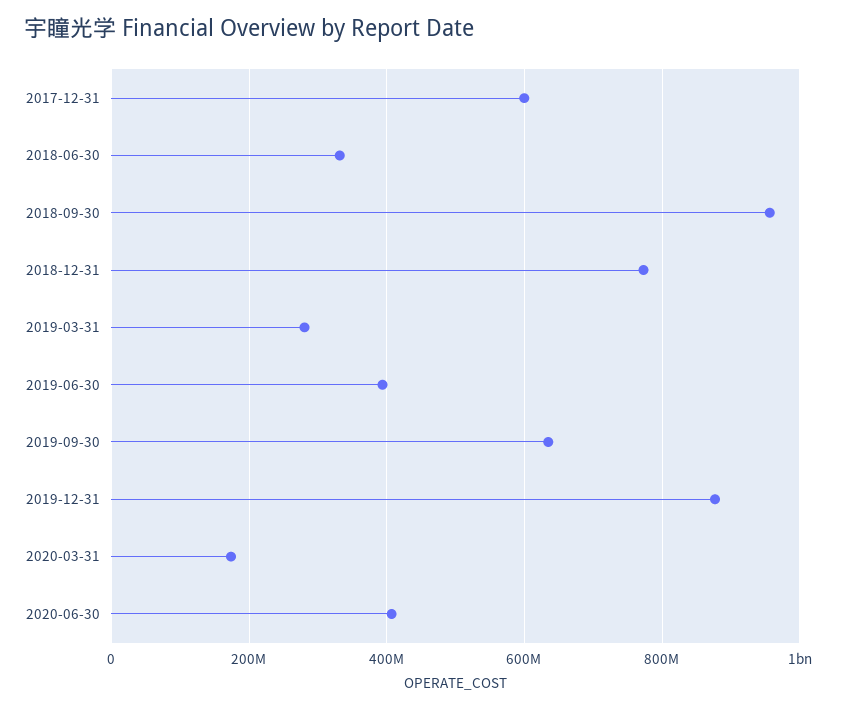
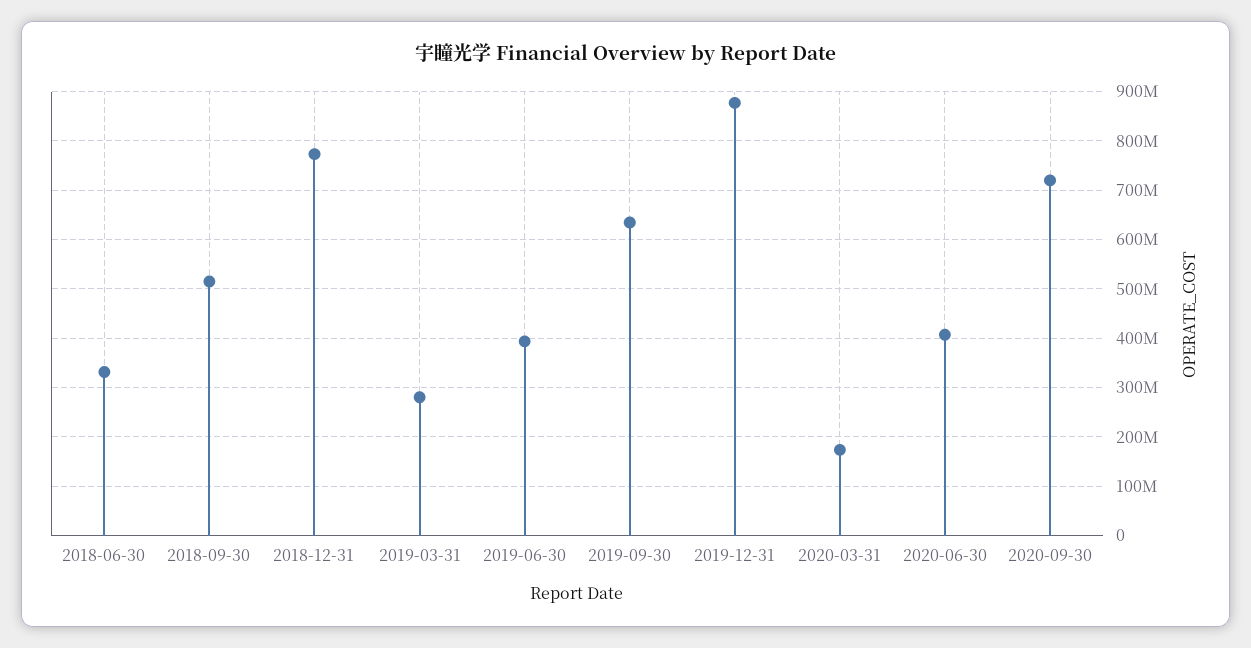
2017-12-31: 600000000 -> none
2018-09-30: 960000000 -> 520000000
2020-09-30: none -> 720000000

